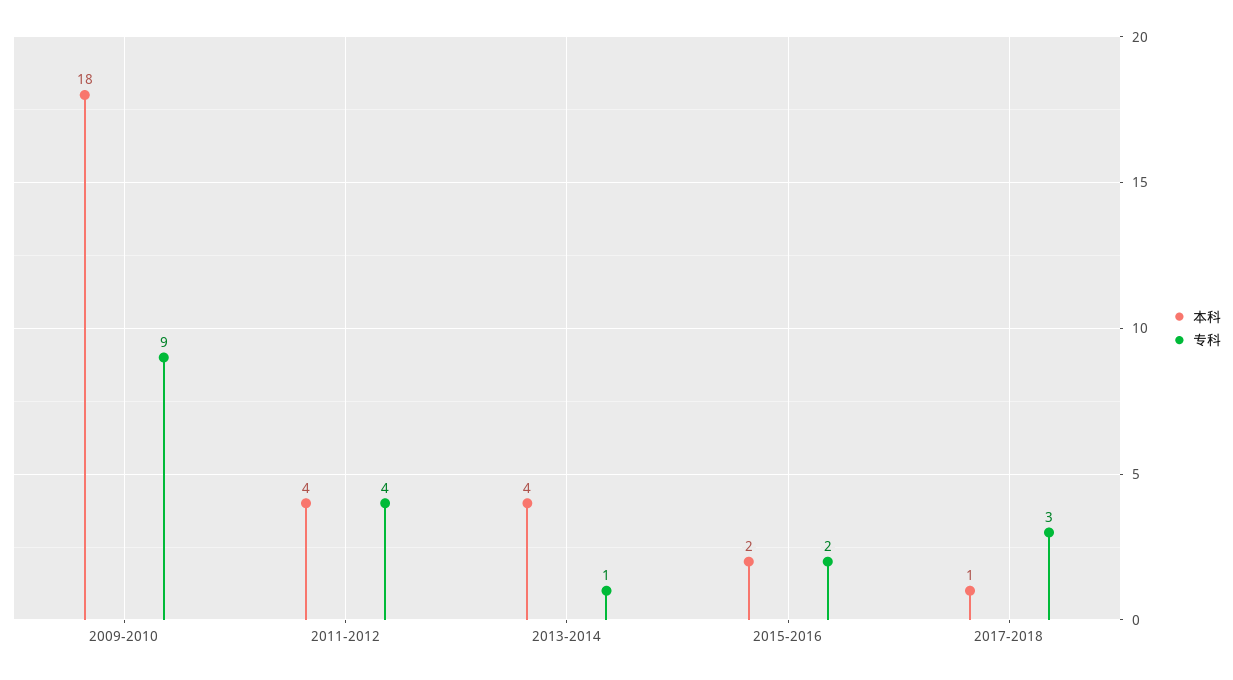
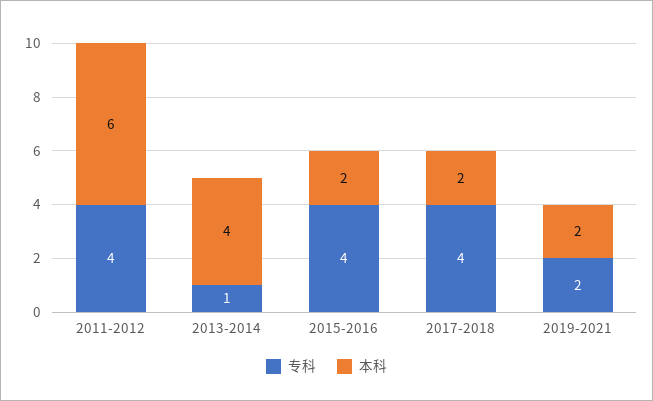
本科, 2009-2010: 18 -> none
专科, 2009-2010: 9 -> none
本科, 2011-2012: 4 -> 6
专科, 2015-2016: 2 -> 4
本科, 2017-2018: 1 -> 2
专科, 2017-2018: 3 -> 4
专科, 2019-2021: none -> 2
本科, 2019-2021: none -> 2

